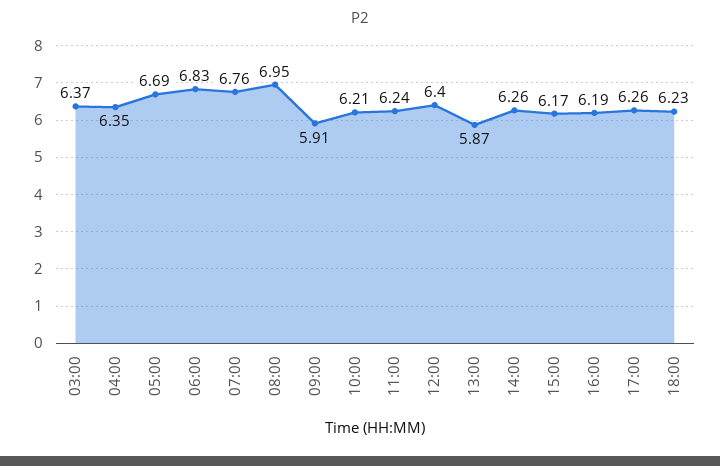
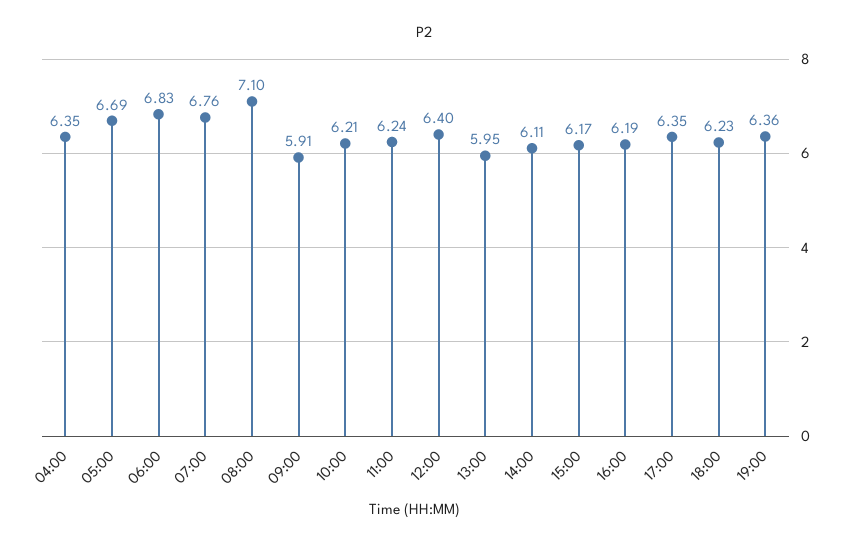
03:00: 6.37 -> none
08:00: 6.95 -> 7.1
13:00: 5.87 -> 5.95
14:00: 6.26 -> 6.11
17:00: 6.26 -> 6.35
19:00: none -> 6.36

